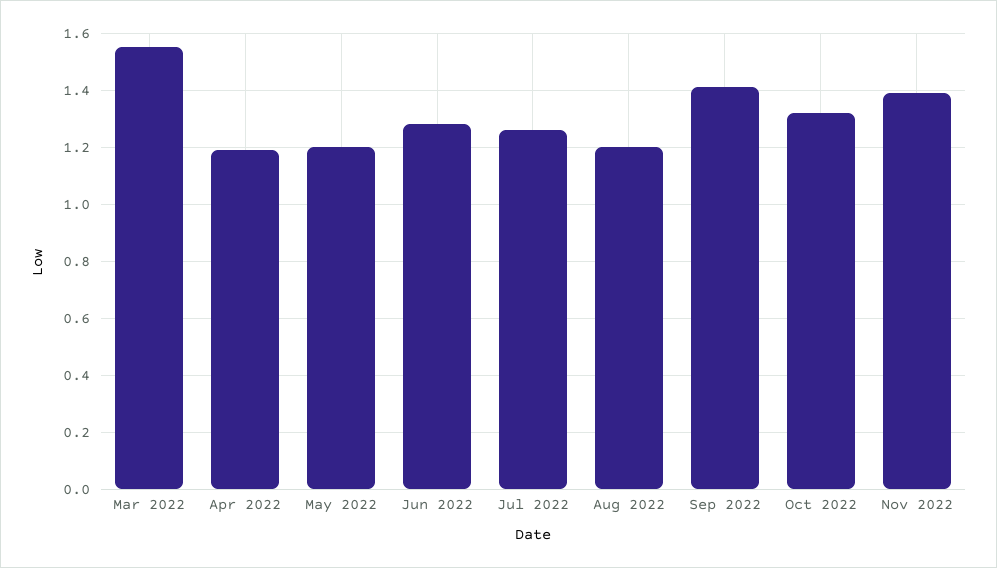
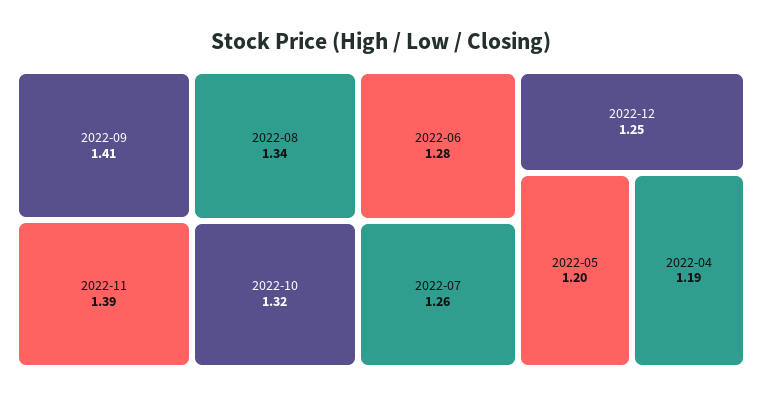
Mar 2022: 1.55 -> none
Aug 2022: 1.2 -> 1.34
2022-12: none -> 1.25

